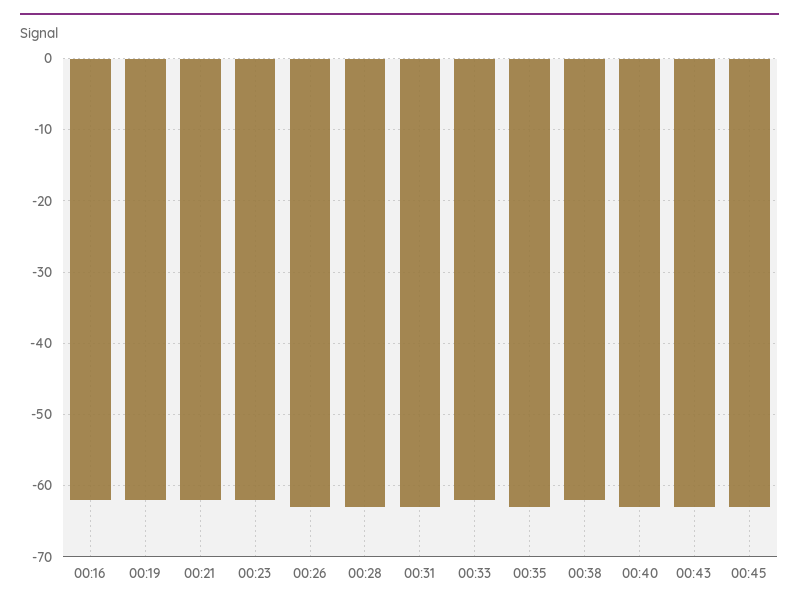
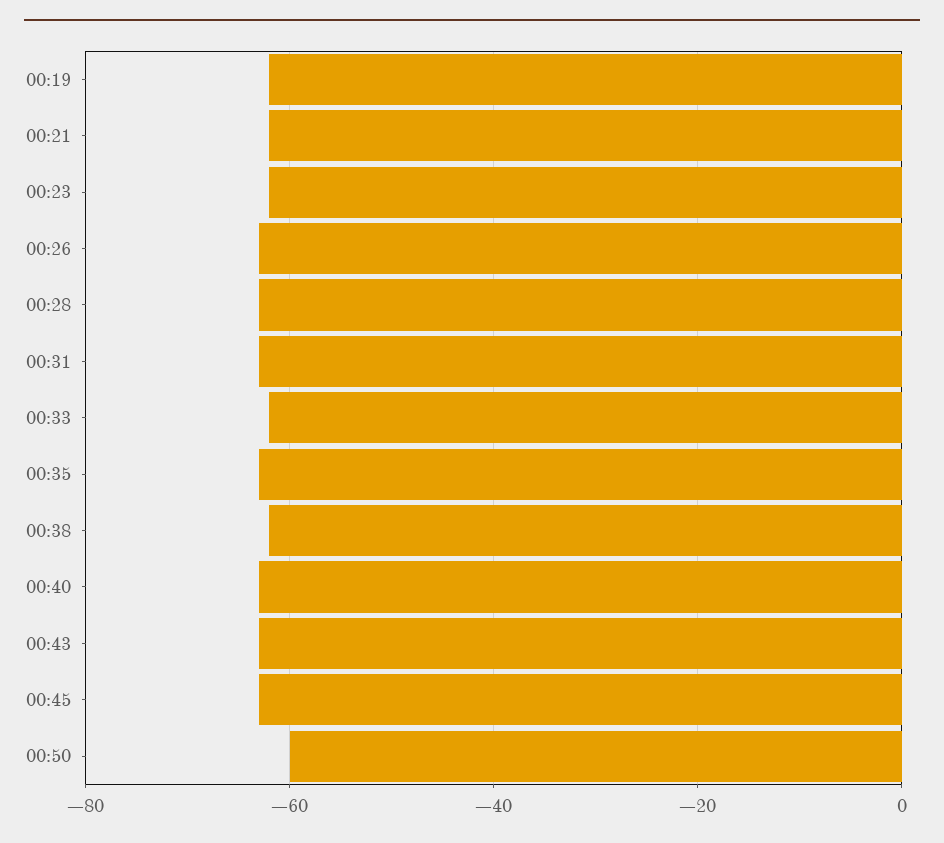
00:16: -62 -> none
00:50: none -> -60

